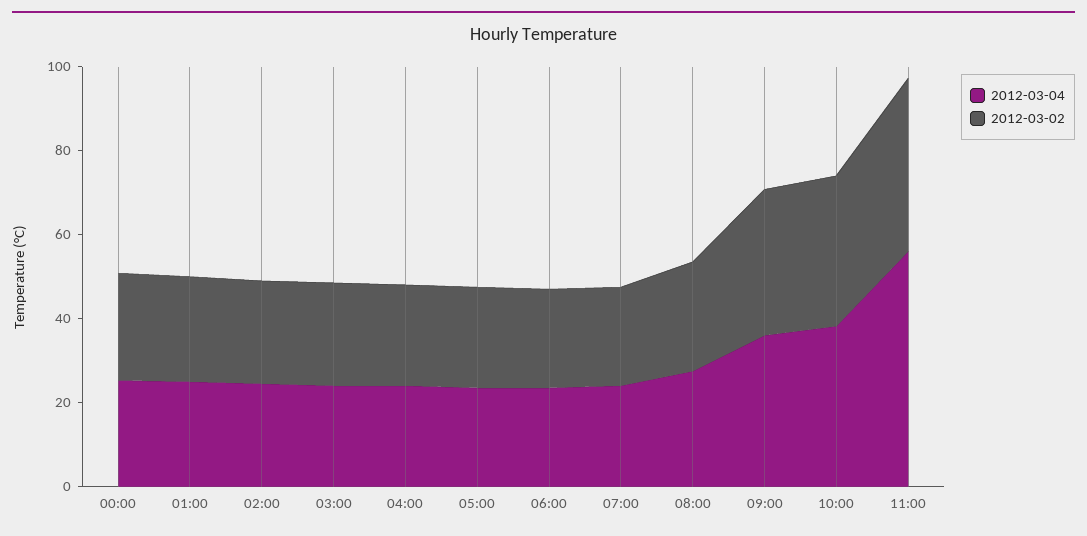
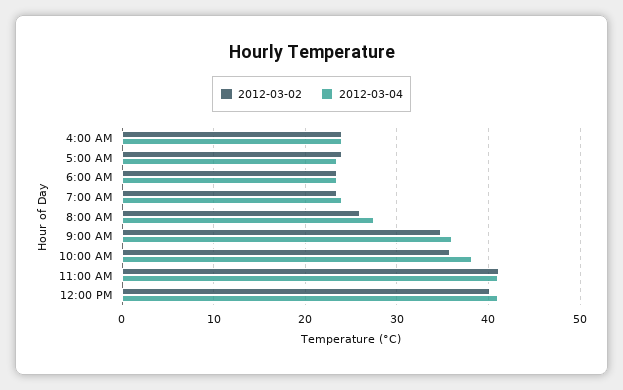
2012-03-04, 00:00: 25 -> none
2012-03-02, 00:00: 25 -> none
2012-03-04, 01:00: 25 -> none
2012-03-02, 01:00: 25 -> none
2012-03-04, 02:00: 25 -> none
2012-03-02, 02:00: 25 -> none
2012-03-04, 03:00: 25 -> none
2012-03-02, 03:00: 25 -> none
2012-03-04, 11:00: 55 -> 41
2012-03-02, 12:00 PM: none -> 40
2012-03-04, 12:00 PM: none -> 41

